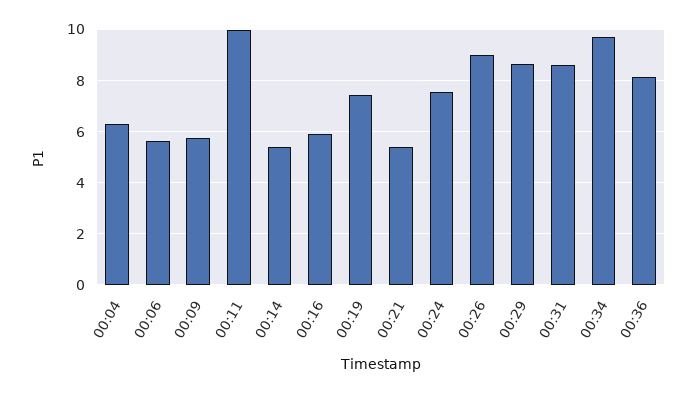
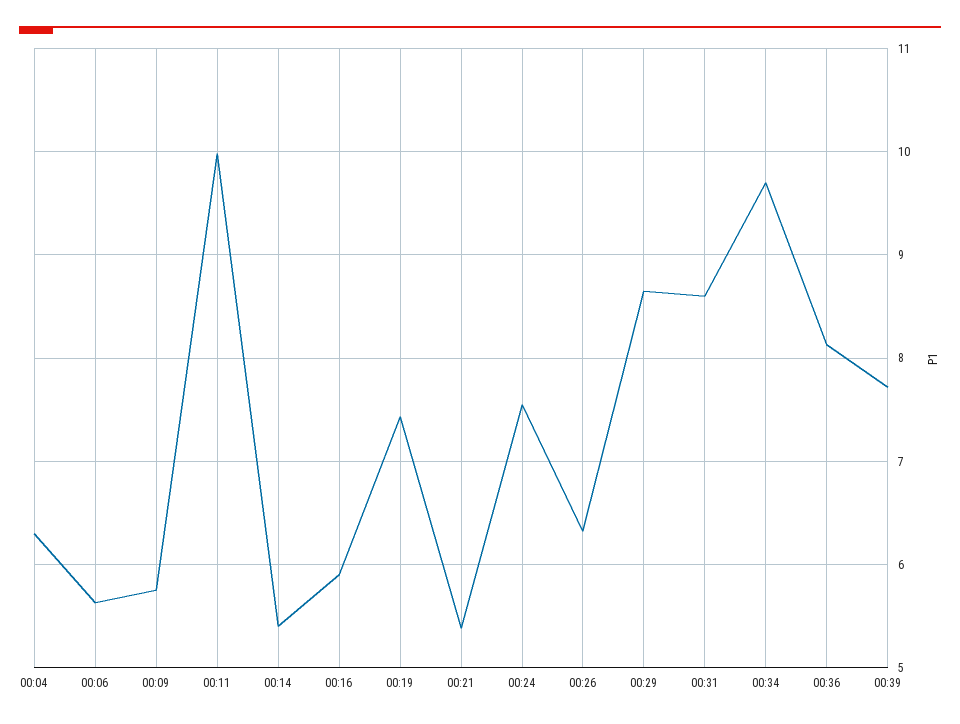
00:26: 9 -> 6.3
00:39: none -> 7.7

